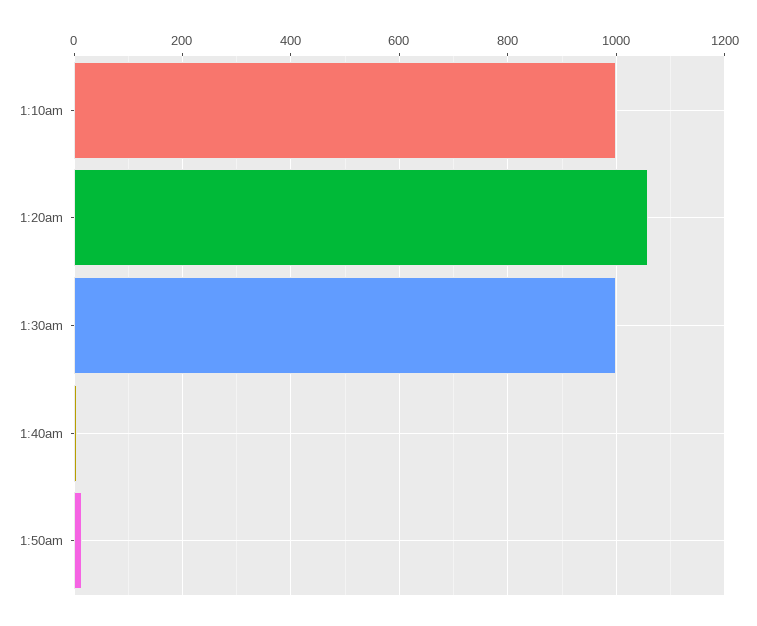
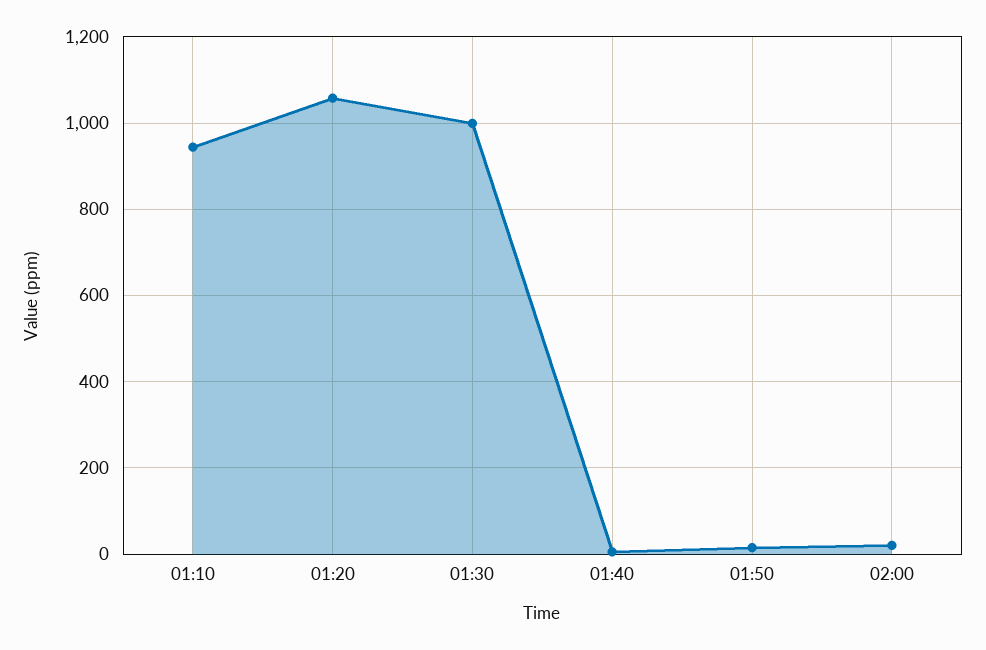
1:10am: 1000 -> 940
02:00: none -> 20

